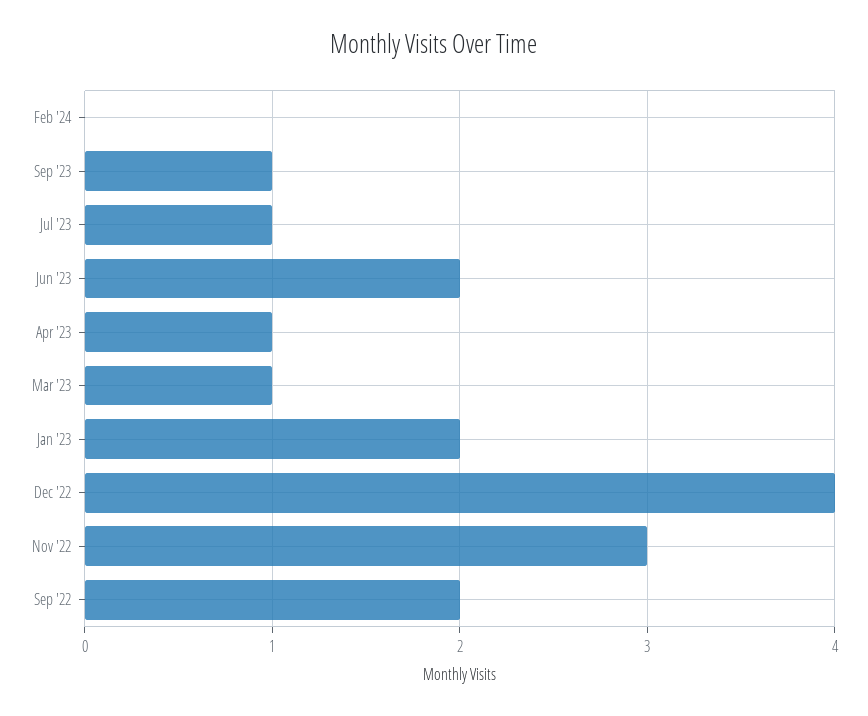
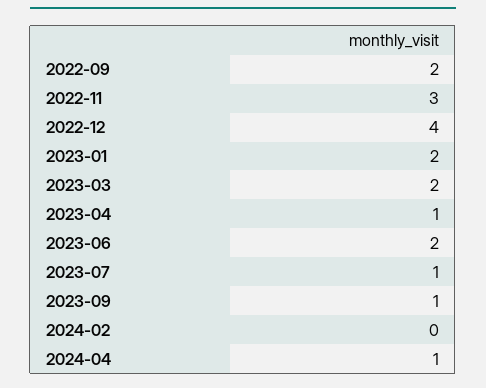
Mar '23: 1 -> 2
2024-04: none -> 1

